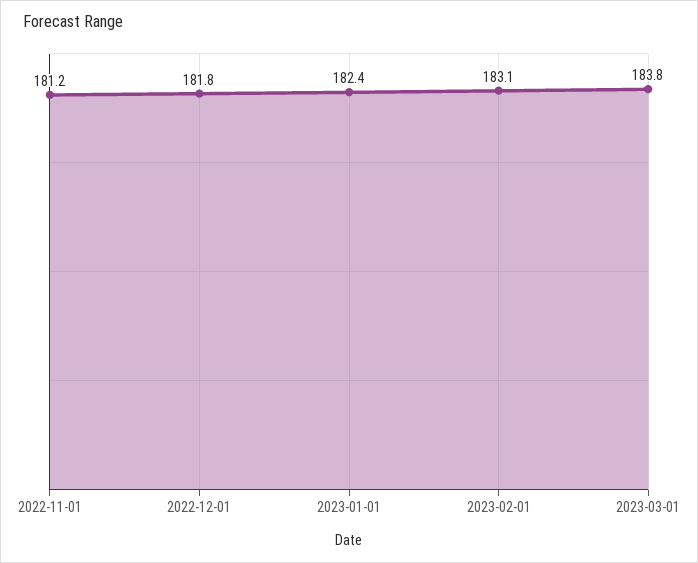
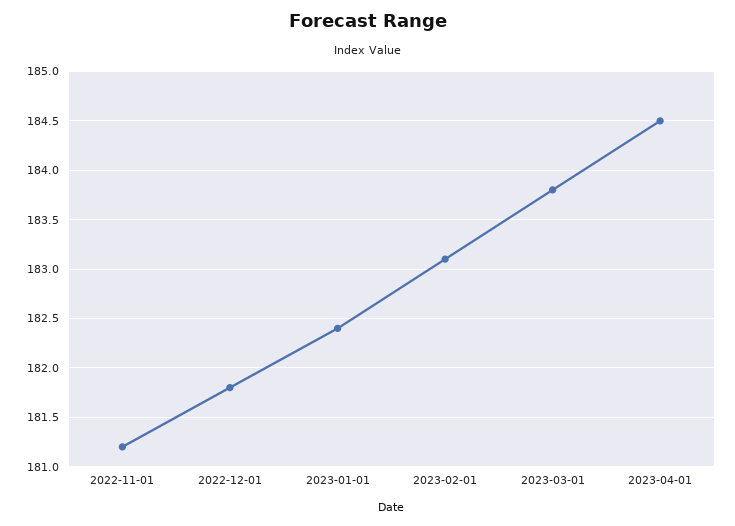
2023-04-01: none -> 184.5

